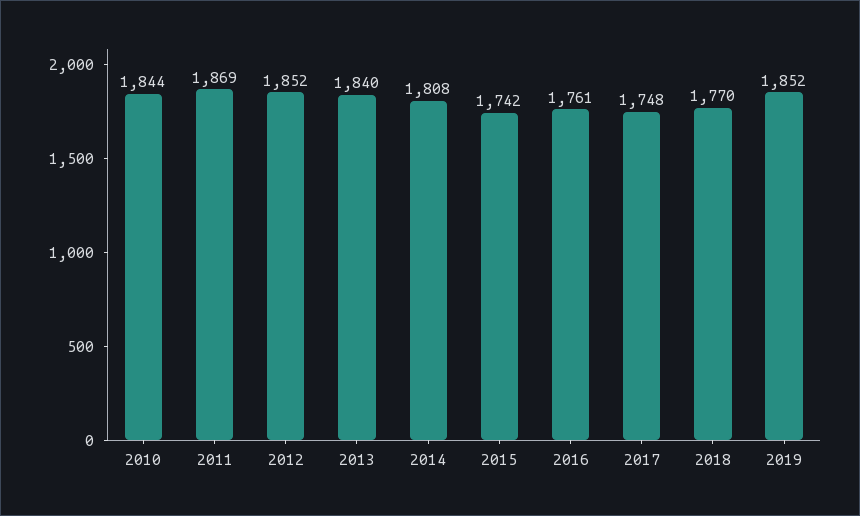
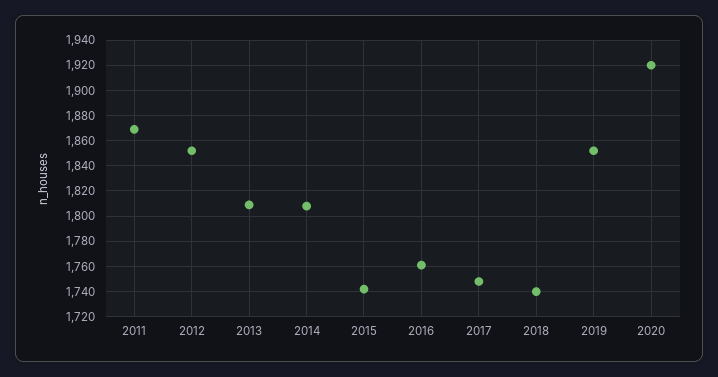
2010: 1844 -> none
2013: 1840 -> 1810
2018: 1770 -> 1740
2020: none -> 1920

